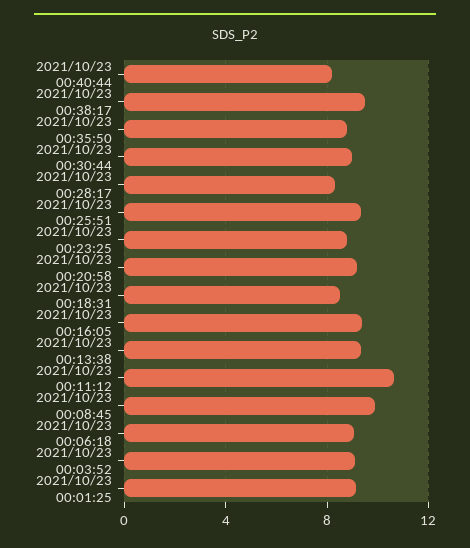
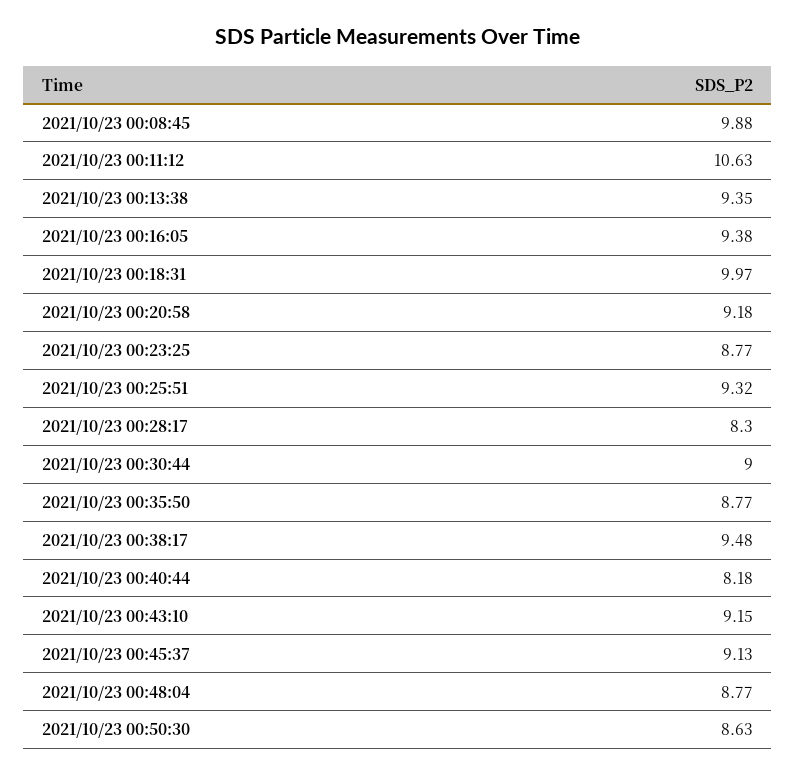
2021/10/23 00:18:31: 8.5 -> 9.97
2021/10/23 00:06:18: 9 -> none
2021/10/23 00:03:52: 9 -> none
2021/10/23 00:01:25: 9 -> none
2021/10/23 00:43:10: none -> 9.15
2021/10/23 00:45:37: none -> 9.13
2021/10/23 00:48:04: none -> 8.77
2021/10/23 00:50:30: none -> 8.63

